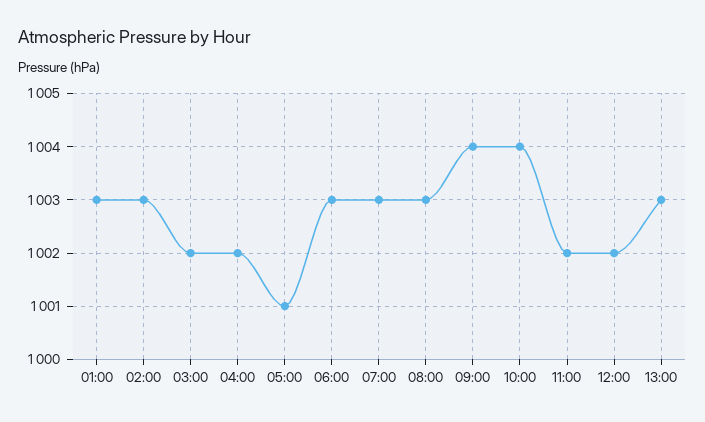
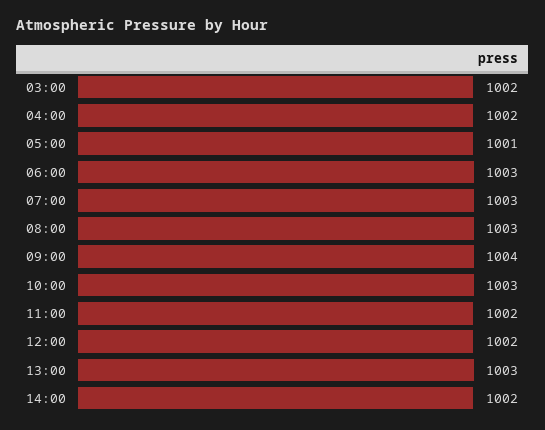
01:00: 1003 -> none
02:00: 1003 -> none
10:00: 1004 -> 1003
14:00: none -> 1002

